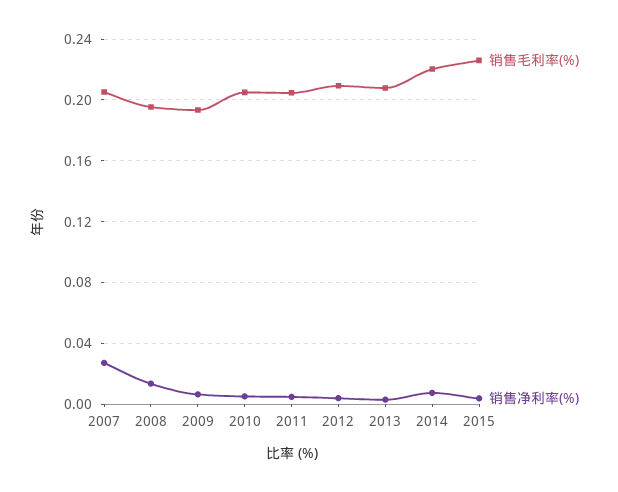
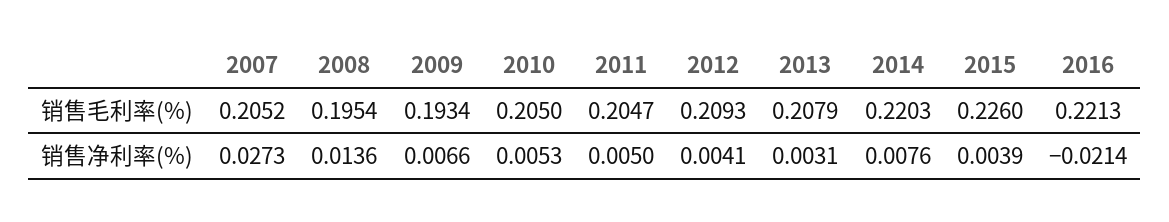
销售毛利率(%), 2016: none -> 0.2213
销售净利率(%), 2016: none -> -0.0214

